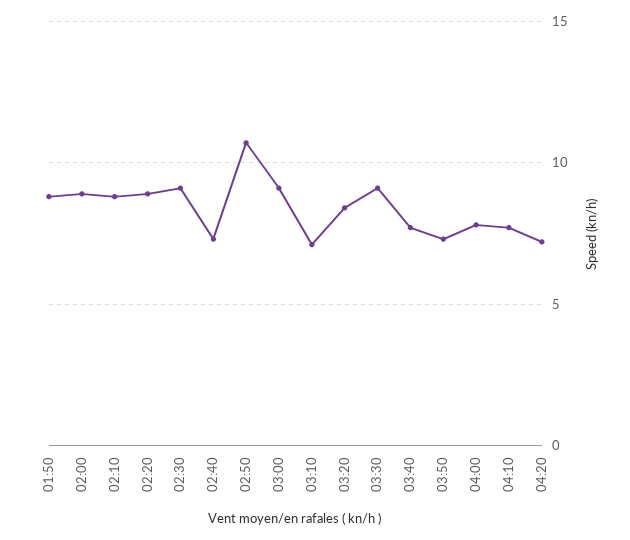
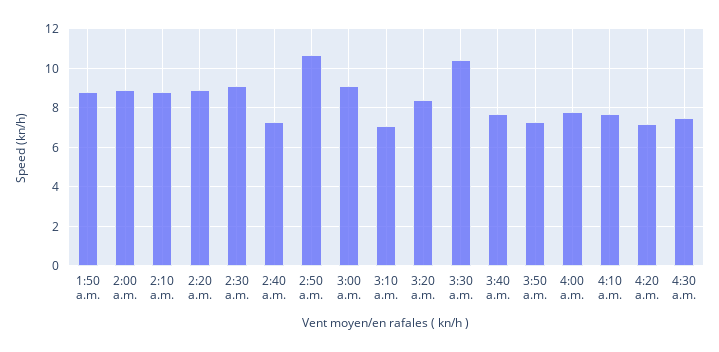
03:30: 9 -> 10.5
4:30 a.m.: none -> 7.5

